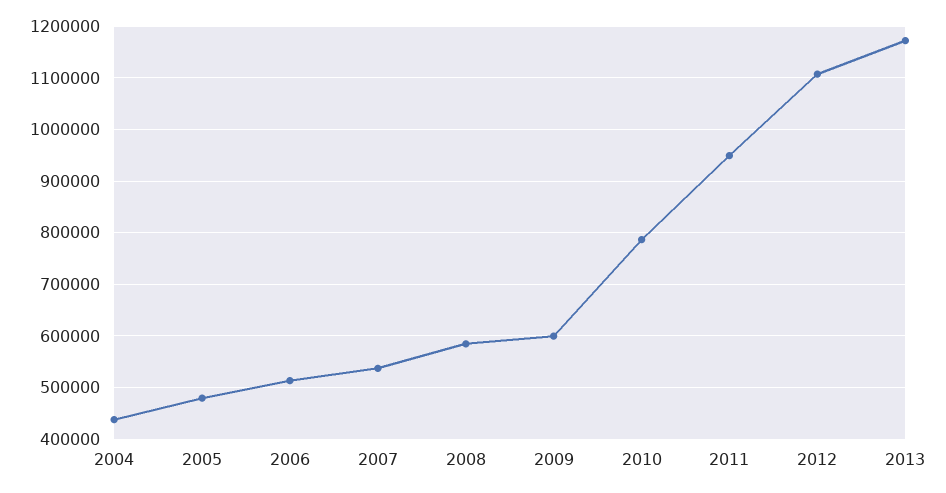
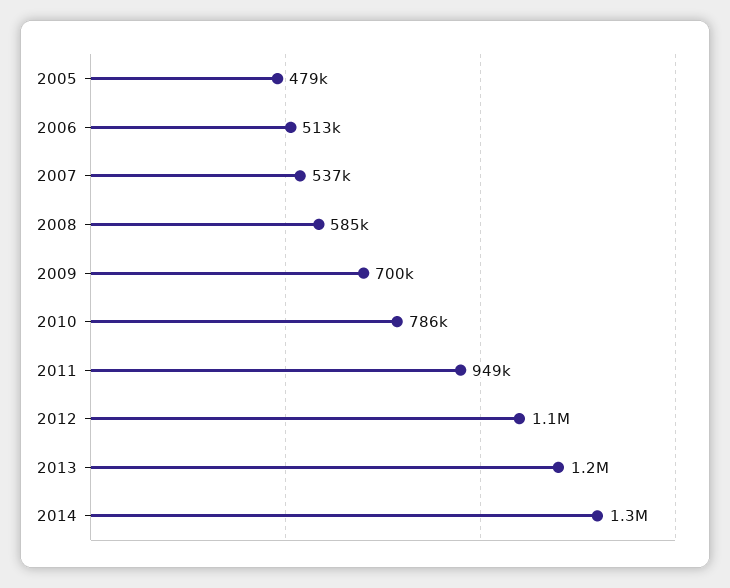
2004: 440000 -> none
2009: 600000 -> 700000
2014: none -> 1300000

